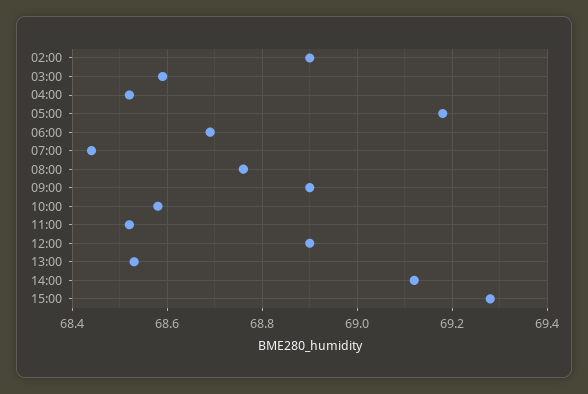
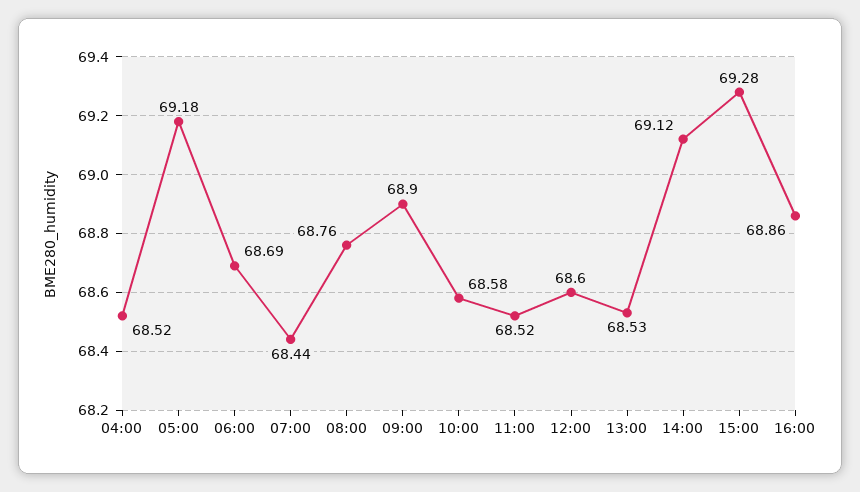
02:00: 68.9 -> none
03:00: 68.6 -> none
12:00: 68.9 -> 68.6
16:00: none -> 68.86

